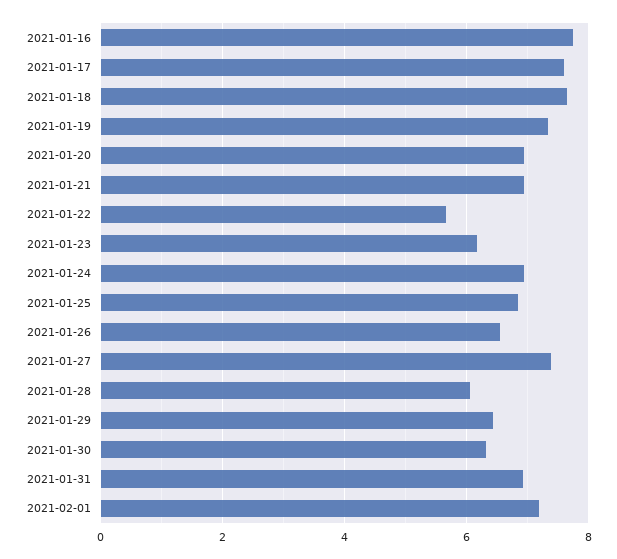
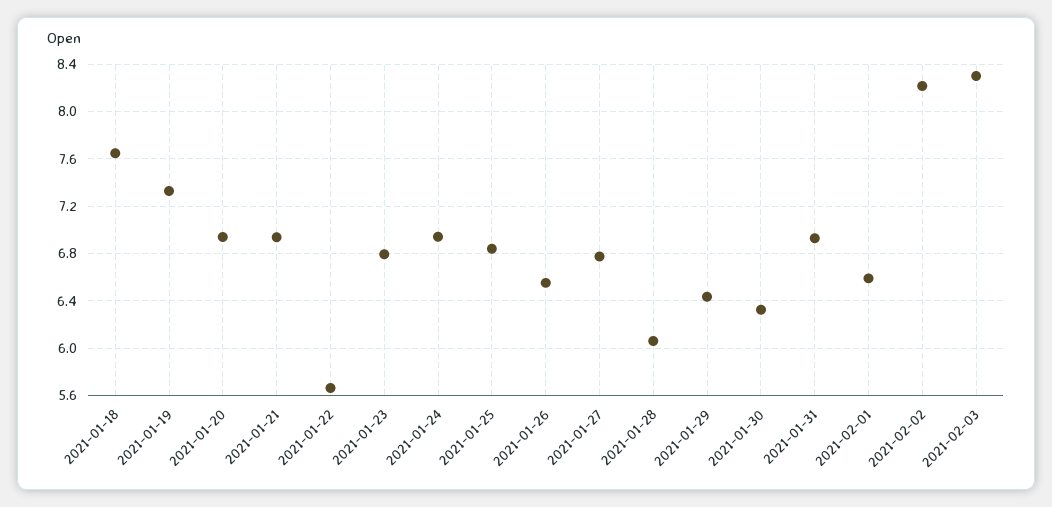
2021-01-16: 7.8 -> none
2021-01-17: 7.6 -> none
2021-01-23: 6.2 -> 6.8
2021-01-27: 7.4 -> 6.8
2021-02-01: 7.2 -> 6.6
2021-02-02: none -> 8.2
2021-02-03: none -> 8.3

